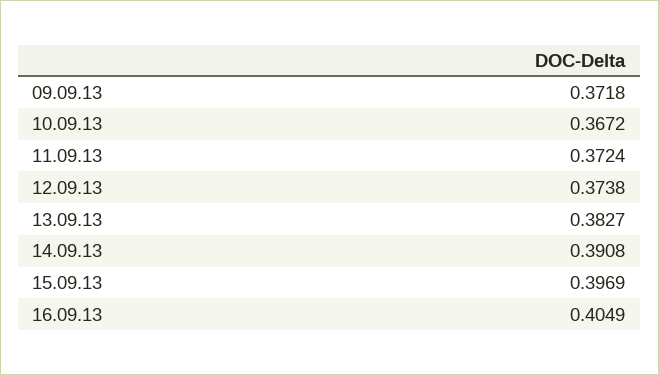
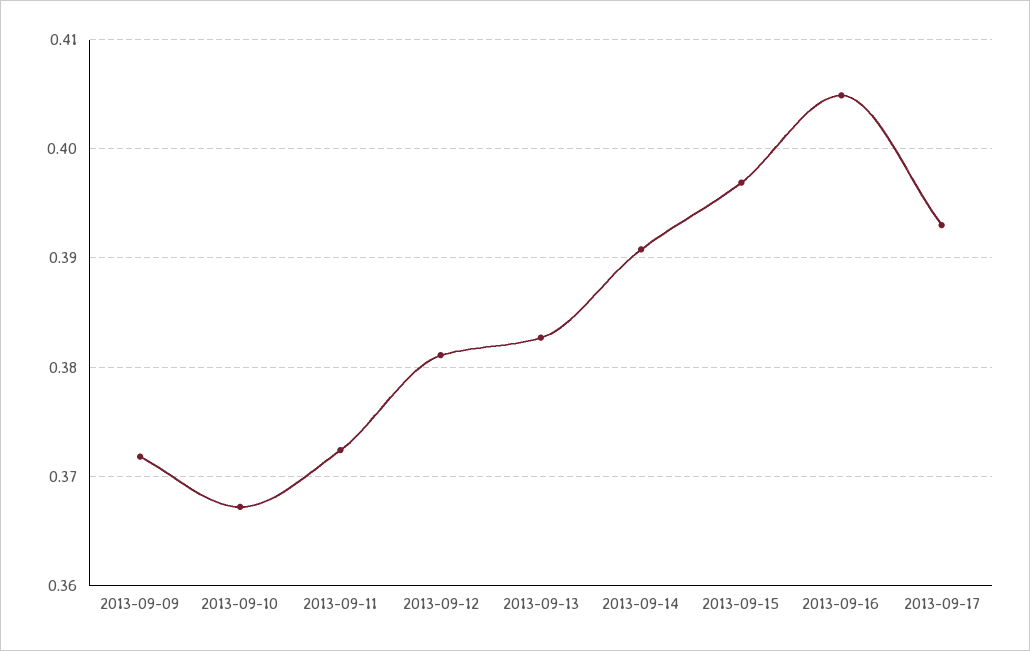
12.09.13: 0.3738 -> 0.381
2013-09-17: none -> 0.393

